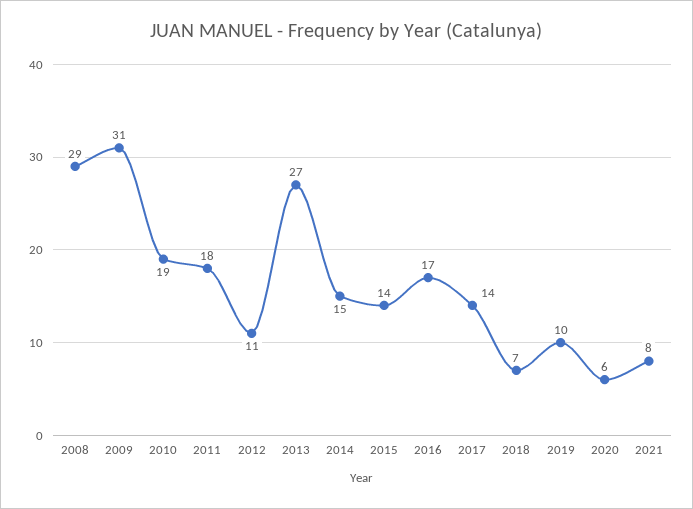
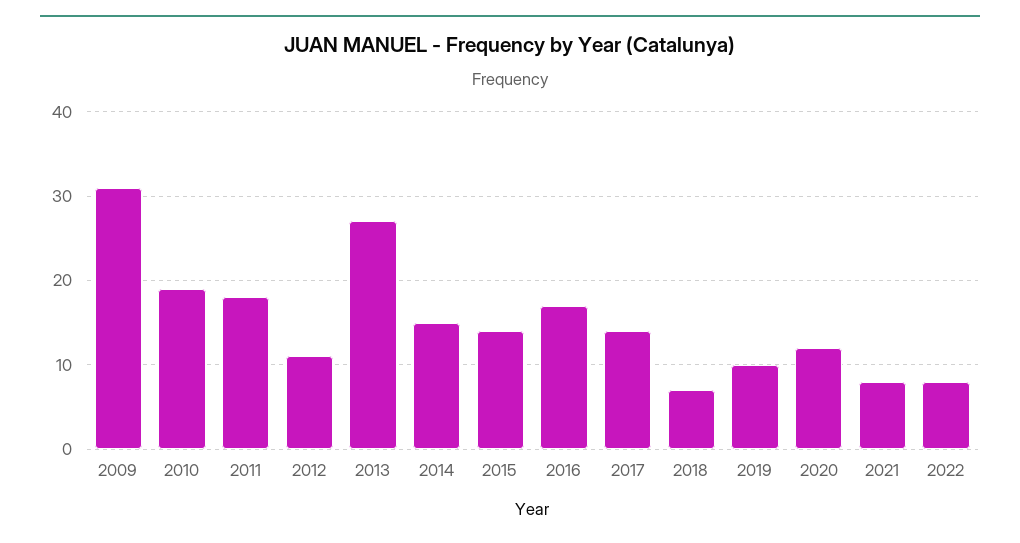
2008: 29 -> none
2020: 6 -> 12
2022: none -> 8

